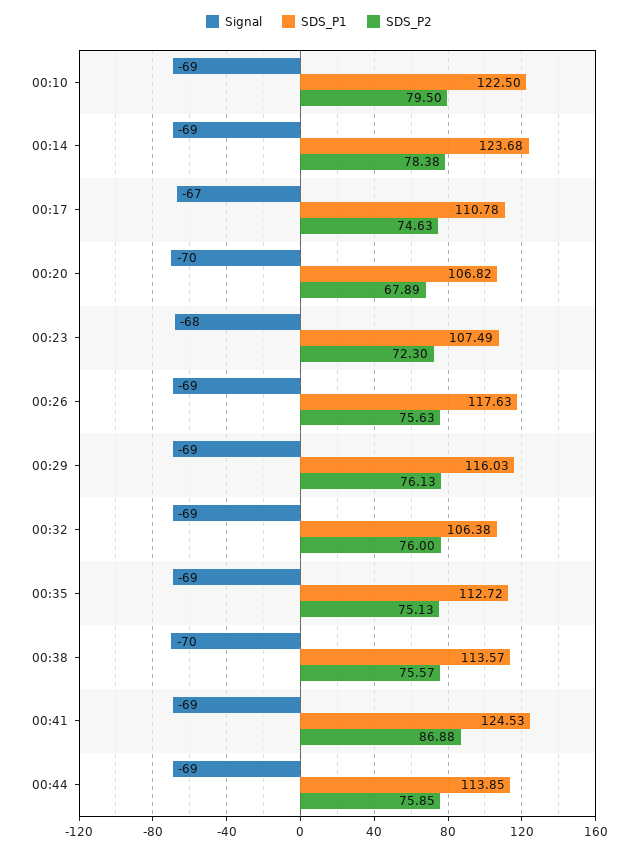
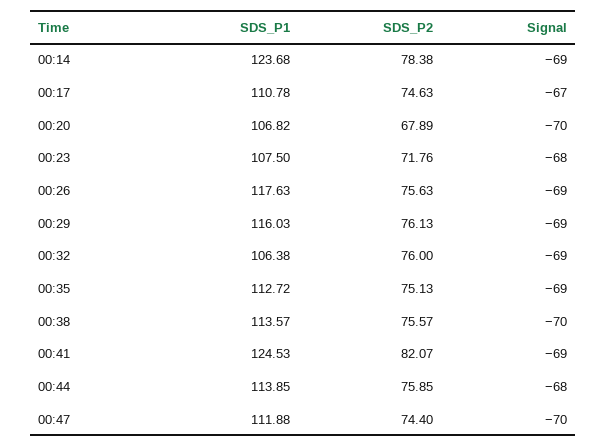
Signal, 00:10: -69 -> none
SDS_P1, 00:10: 122.5 -> none
SDS_P2, 00:10: 79.5 -> none
SDS_P1, 00:23: 107.49 -> 107.5
SDS_P2, 00:23: 72.3 -> 71.76
SDS_P2, 00:41: 86.88 -> 82.07
Signal, 00:44: -69 -> -68
SDS_P1, 00:47: none -> 111.88
SDS_P2, 00:47: none -> 74.4
Signal, 00:47: none -> -70

